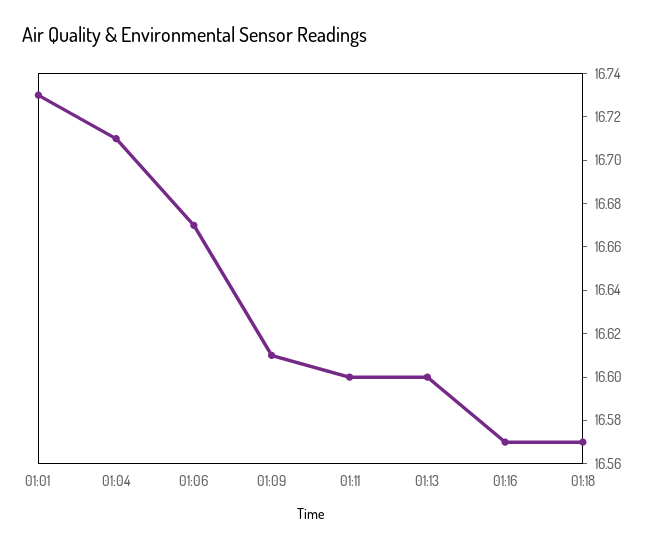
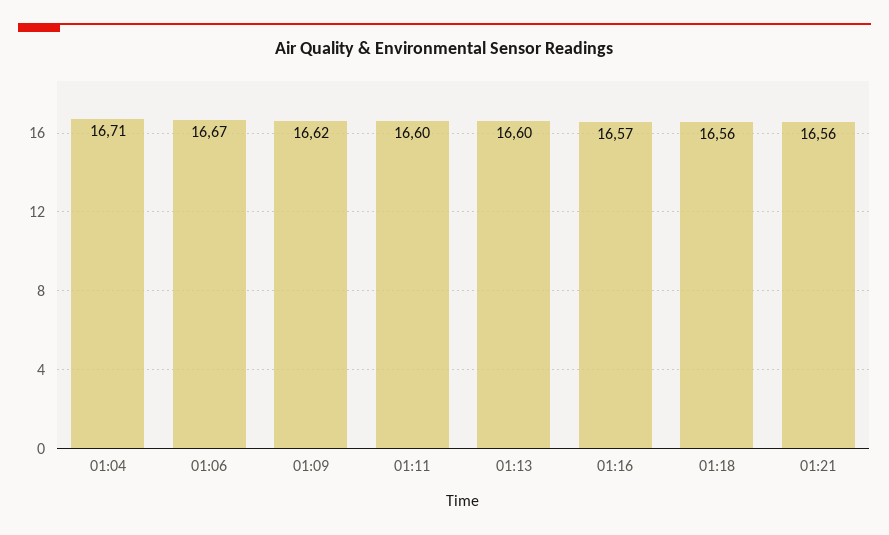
01:01: 16.73 -> none
01:09: 16.61 -> 16.62
01:18: 16.57 -> 16.56
01:21: none -> 16.56

